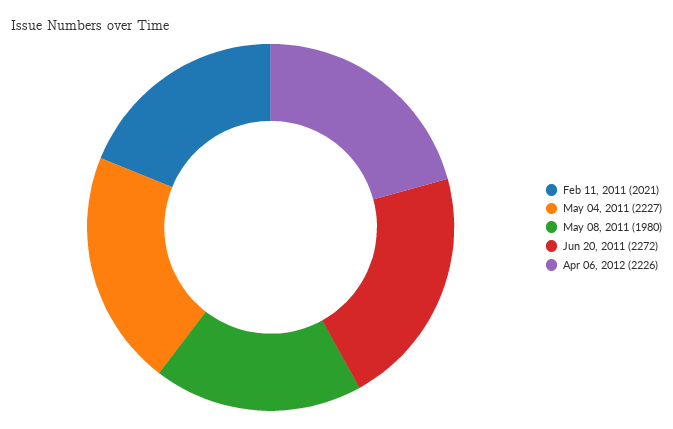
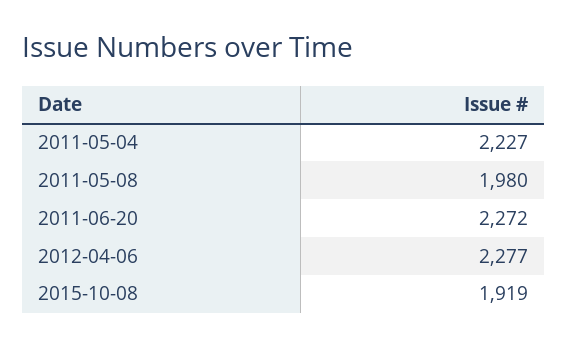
Feb 11, 2011: 2021 -> none
Apr 06, 2012: 2226 -> 2277
2015-10-08: none -> 1919

